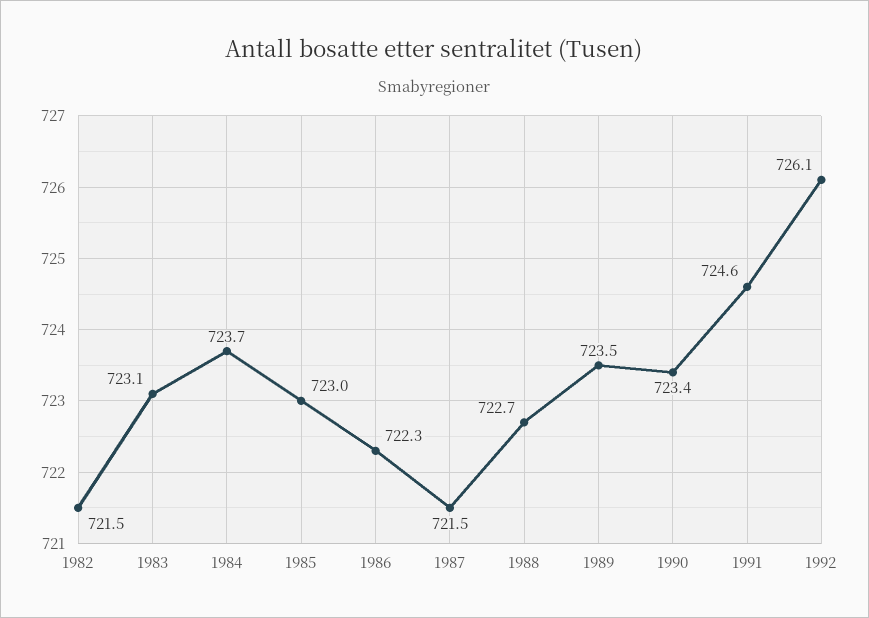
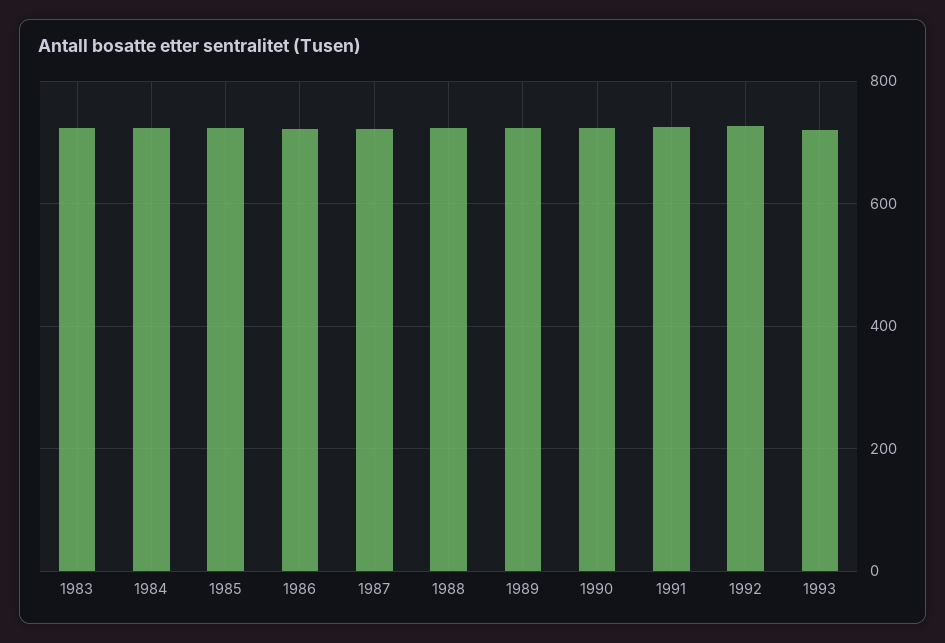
1982: 721.5 -> none
1993: none -> 720

